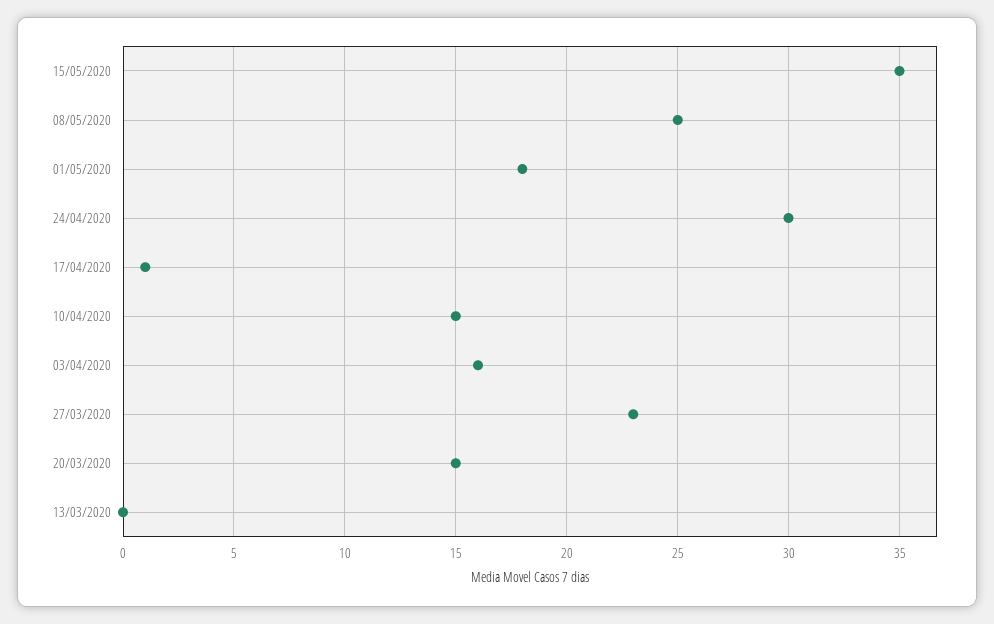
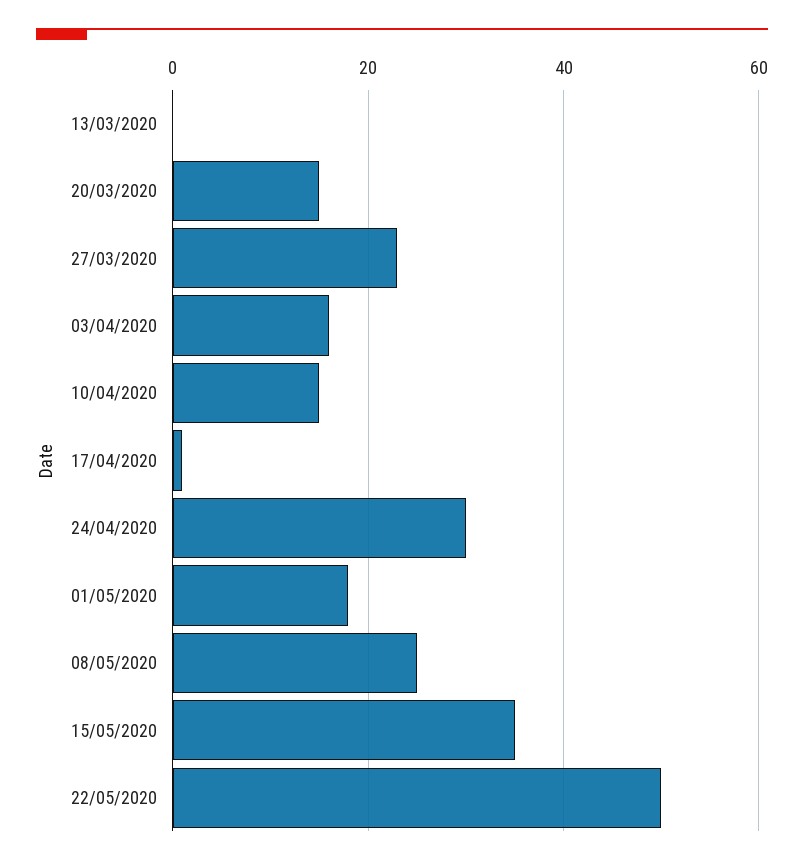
22/05/2020: none -> 50

